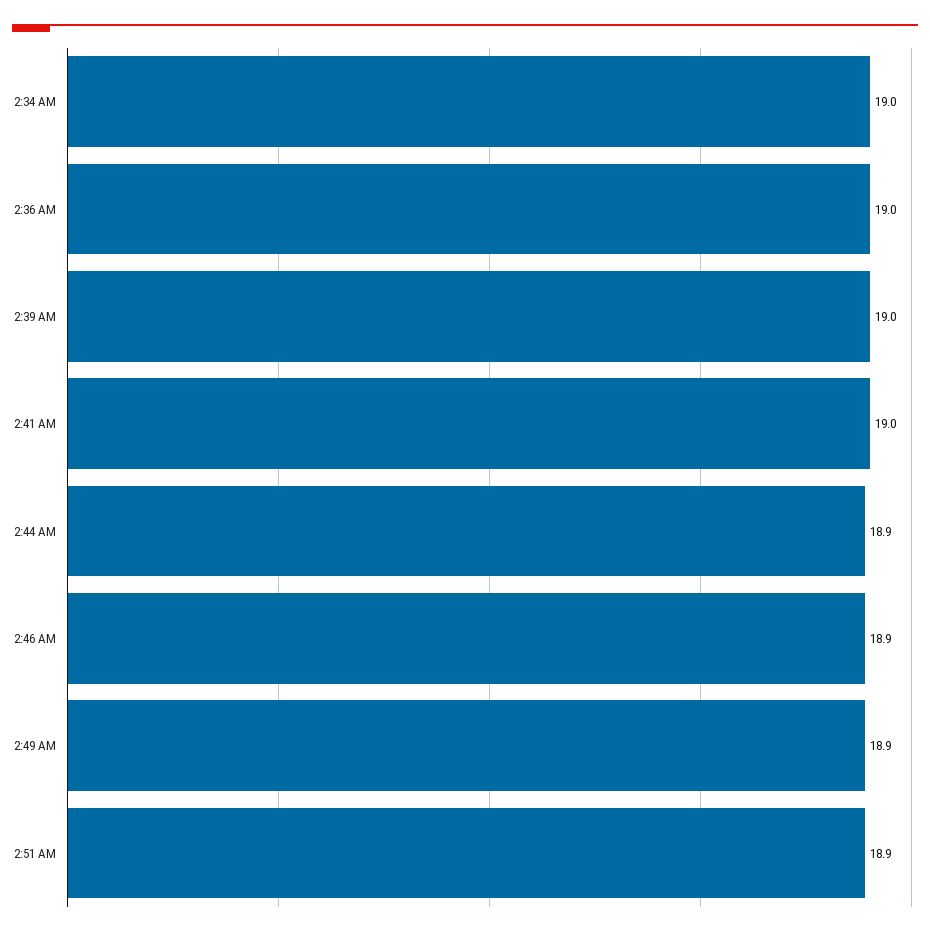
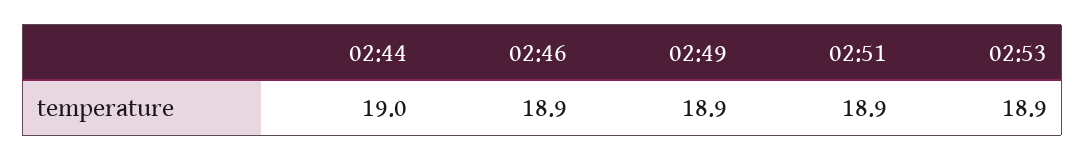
2:34 AM: 19 -> none
2:36 AM: 19 -> none
2:39 AM: 19 -> none
2:41 AM: 19 -> none
2:44 AM: 18.9 -> 19
02:53: none -> 18.9

